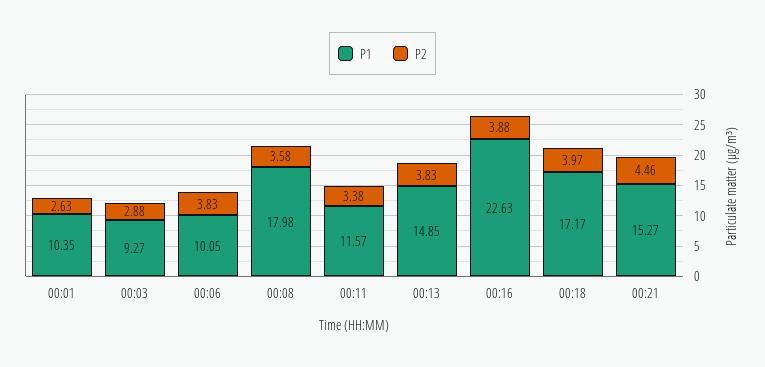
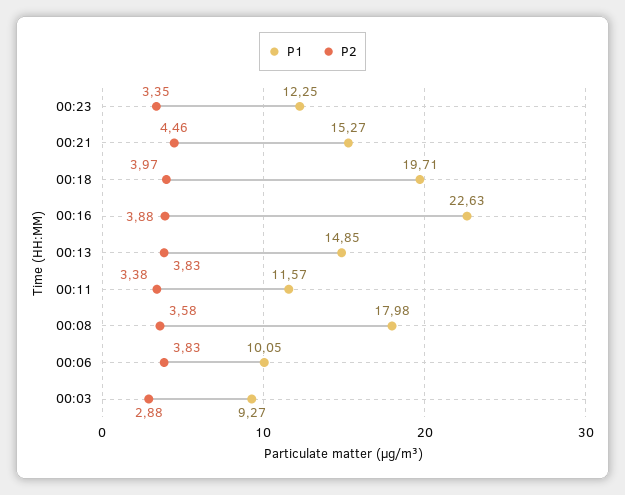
P1, 00:01: 10.35 -> none
P2, 00:01: 2.63 -> none
P1, 00:18: 17.17 -> 19.71
P1, 00:23: none -> 12.25
P2, 00:23: none -> 3.35

